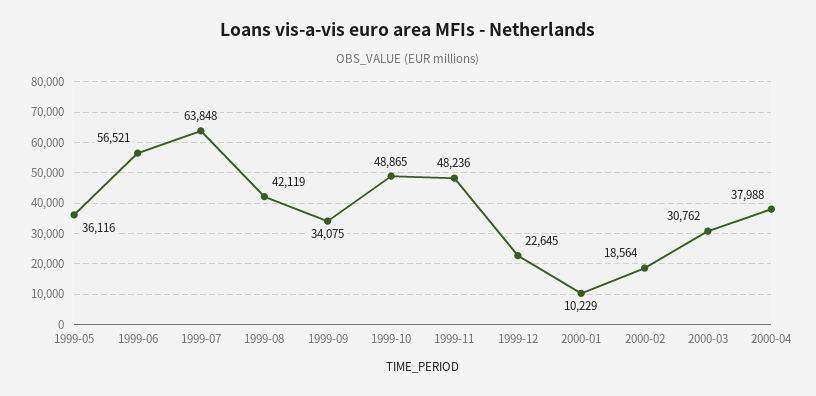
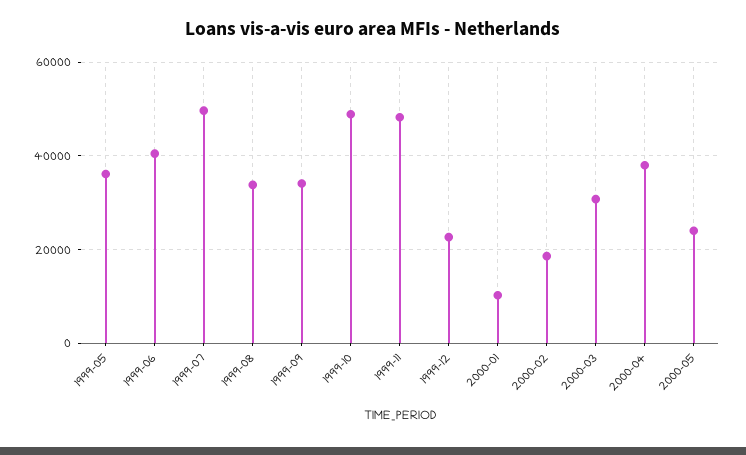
1999-06: 56521 -> 40000
1999-07: 63848 -> 50000
1999-08: 42119 -> 34000
2000-05: none -> 24000

